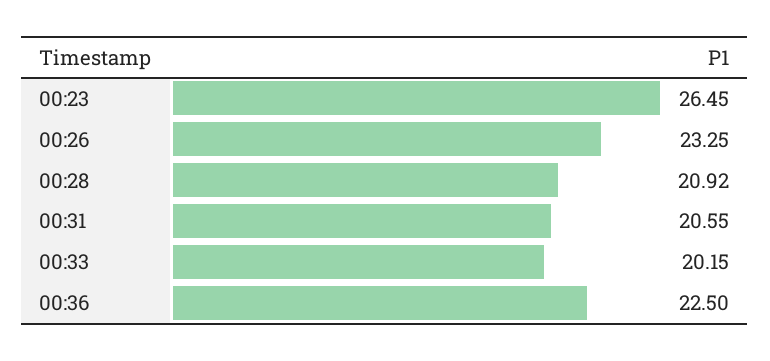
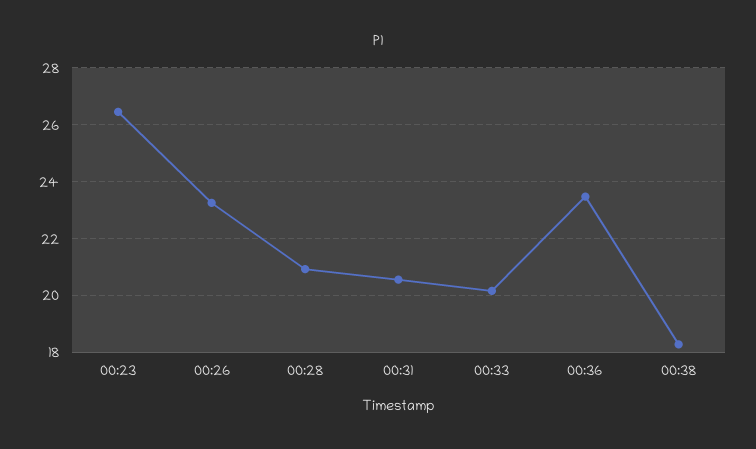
00:36: 22.5 -> 23.5
00:38: none -> 18.25

